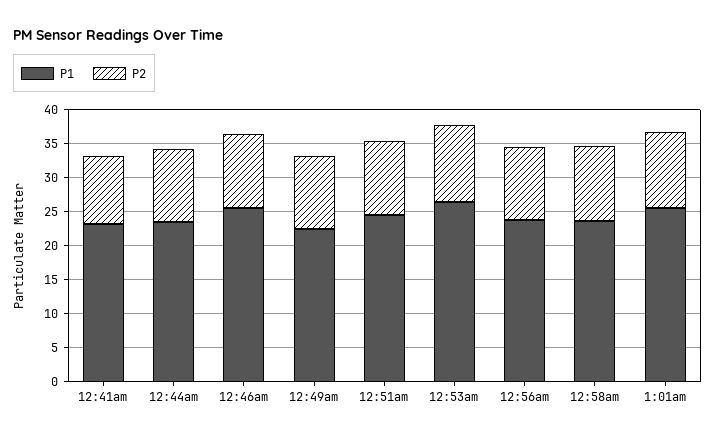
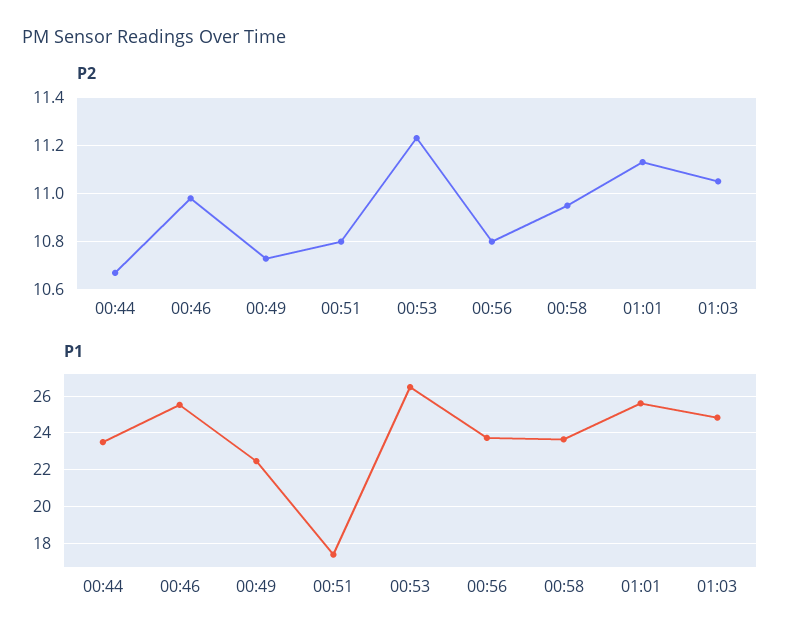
P1, 12:41am: 22.5 -> none
P2, 12:41am: 10 -> none
P1, 12:51am: 25 -> 17.5
P2, 01:03: none -> 11.05
P1, 01:03: none -> 25

